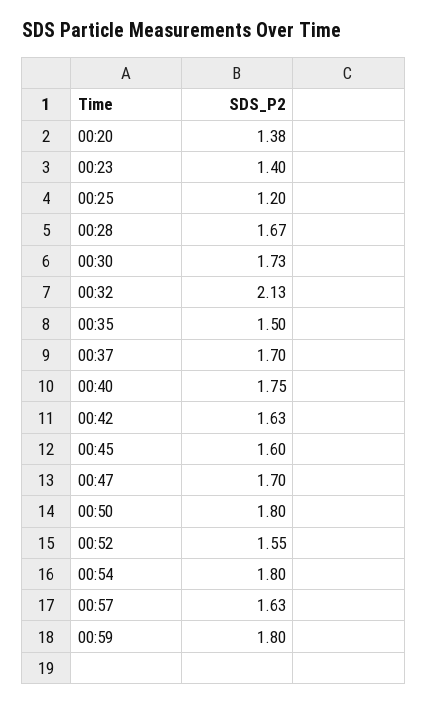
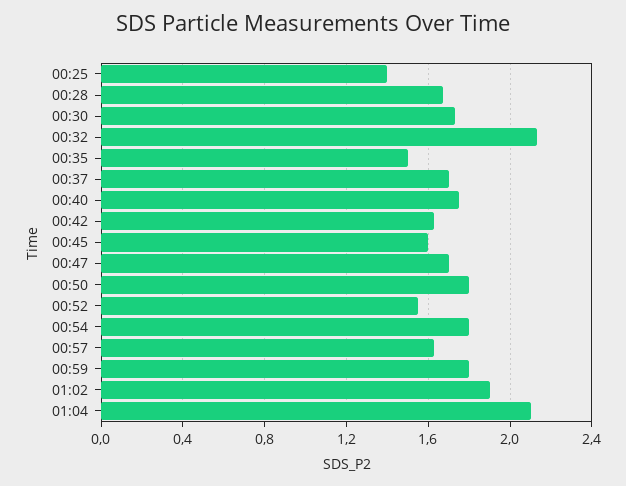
00:20: 1.38 -> none
00:23: 1.4 -> none
00:25: 1.2 -> 1.4
01:02: none -> 1.9
01:04: none -> 2.1

